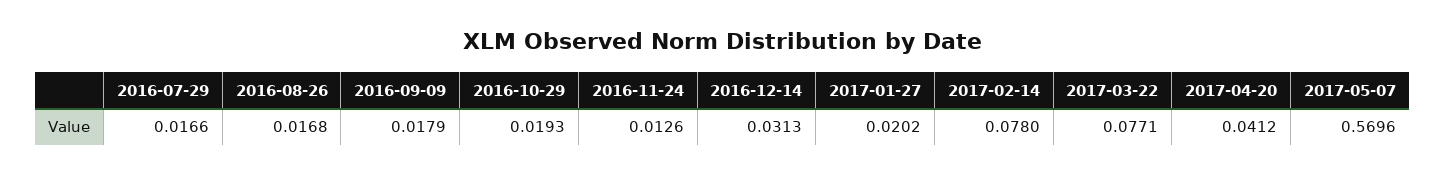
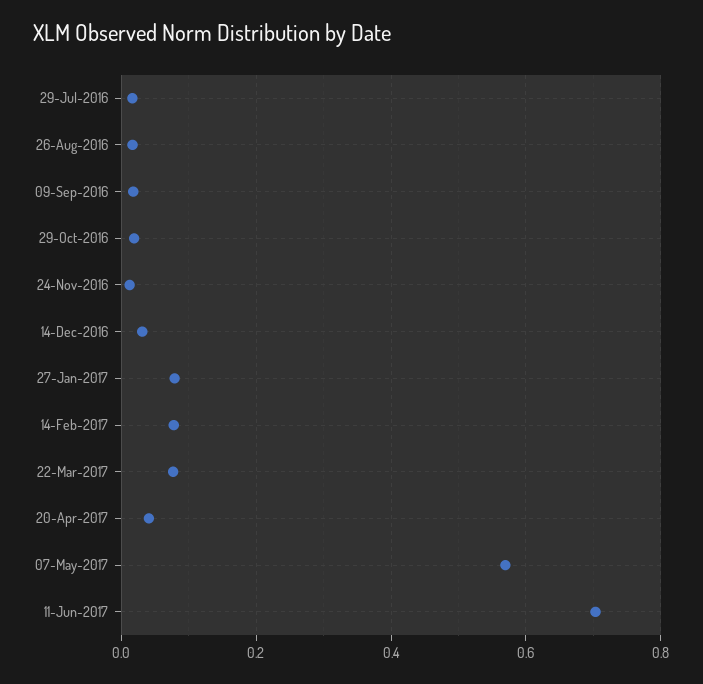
2017-01-27: 0.0202 -> 0.08
11-Jun-2017: none -> 0.7

